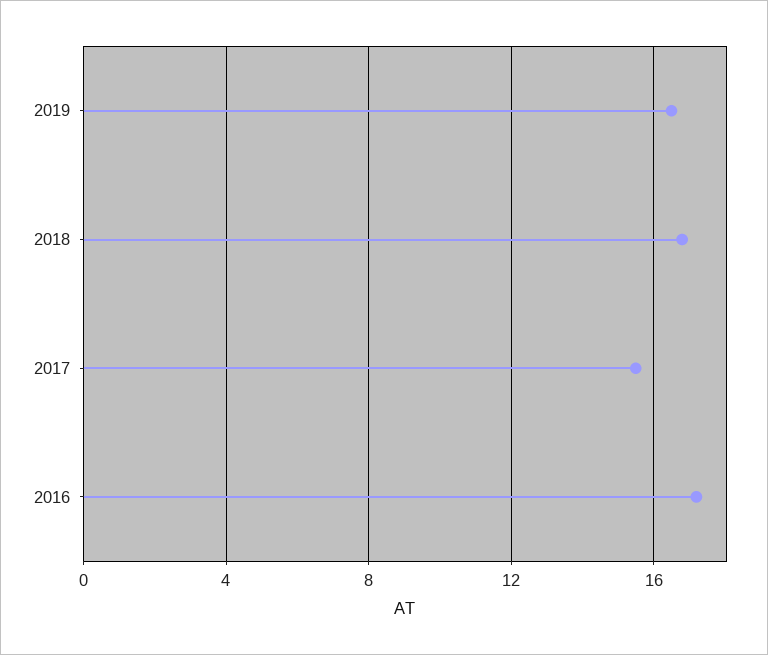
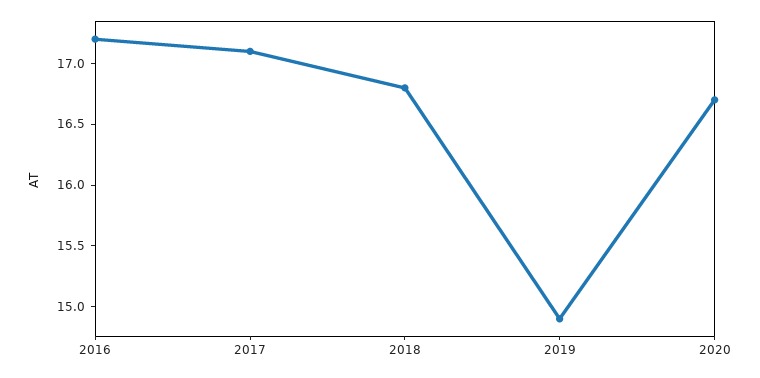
2019: 16.5 -> 14.9
2017: 15.5 -> 17.1
2020: none -> 16.7

